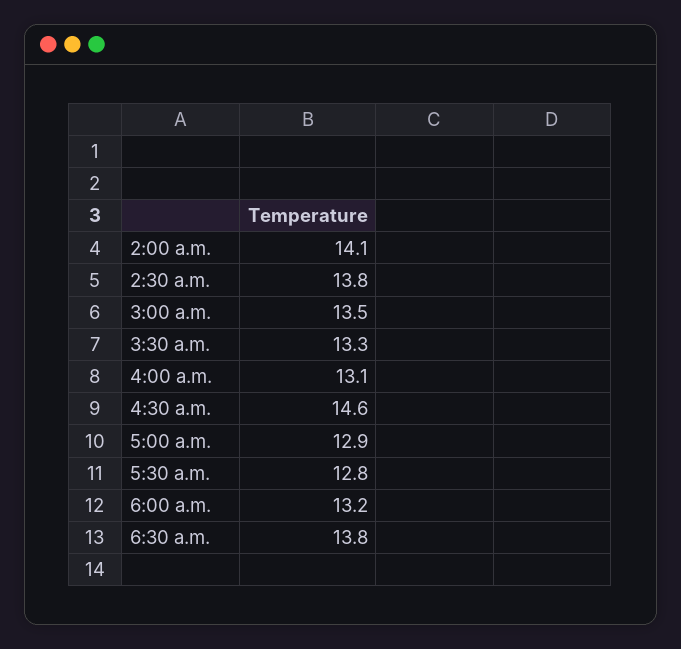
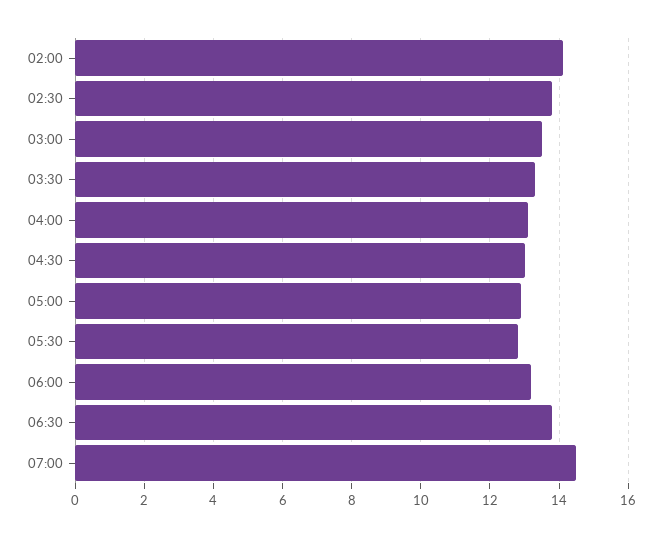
4:30 a.m.: 14.6 -> 13
07:00: none -> 14.5

